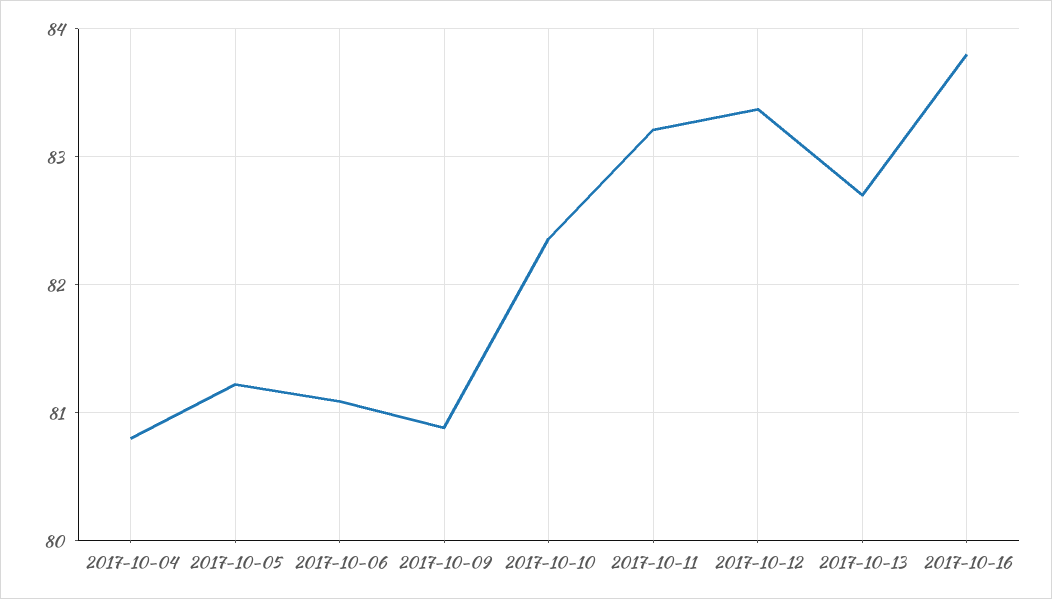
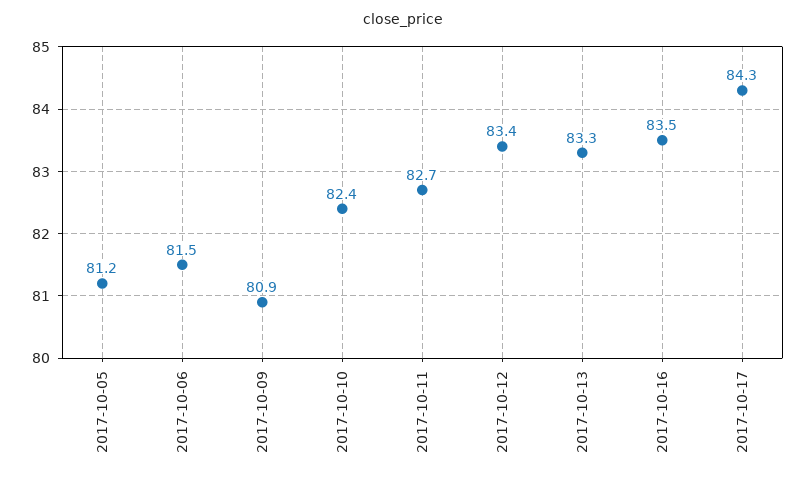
2017-10-04: 80.8 -> none
2017-10-06: 81.1 -> 81.5
2017-10-11: 83.2 -> 82.7
2017-10-13: 82.7 -> 83.3
2017-10-16: 83.8 -> 83.5
2017-10-17: none -> 84.3

